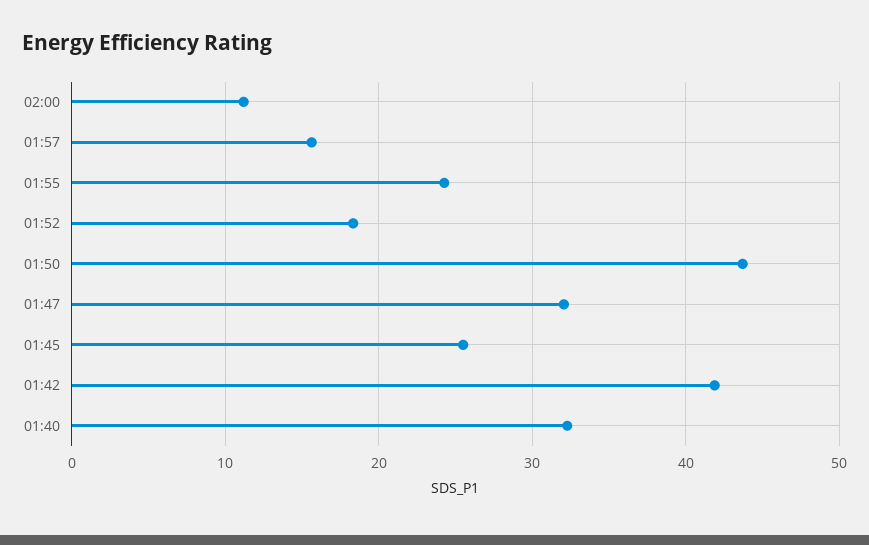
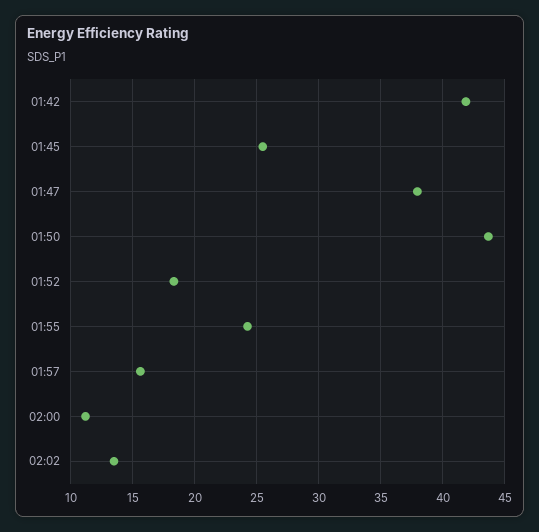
01:47: 32 -> 38
01:40: 32 -> none
02:02: none -> 13.5

